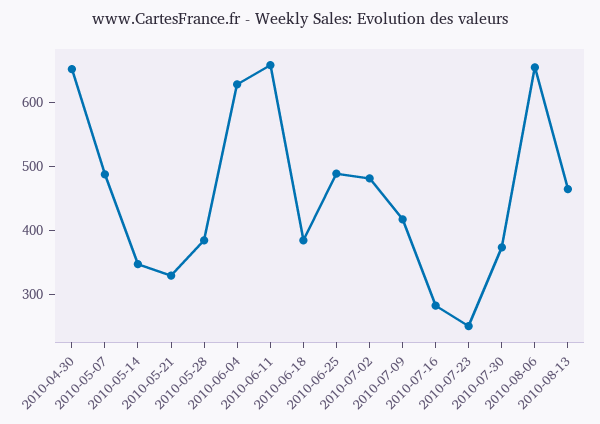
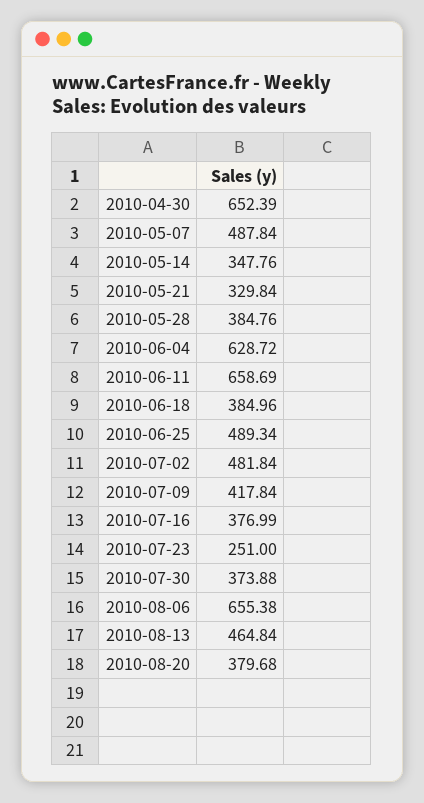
2010-07-16: 280 -> 376.99
2010-08-20: none -> 379.68

